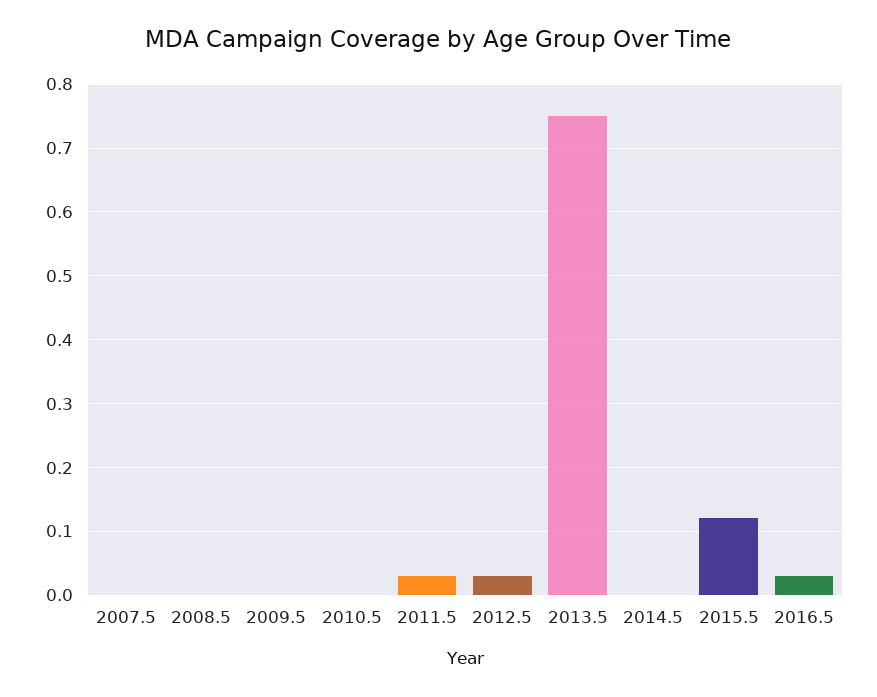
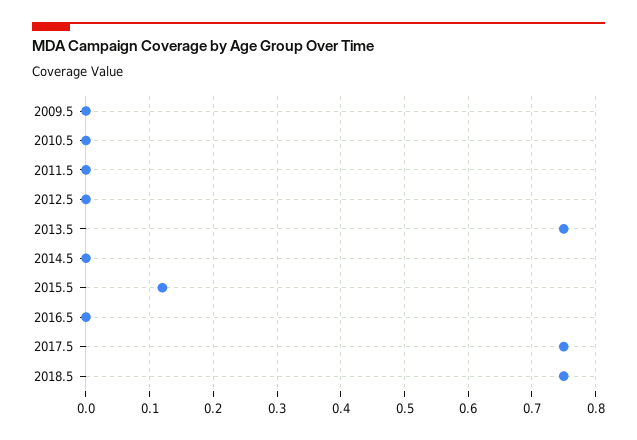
2007.5: 0 -> none
2008.5: 0 -> none
2011.5: 0.03 -> 0
2012.5: 0.03 -> 0
2016.5: 0.03 -> 0
2017.5: none -> 0.75
2018.5: none -> 0.75

